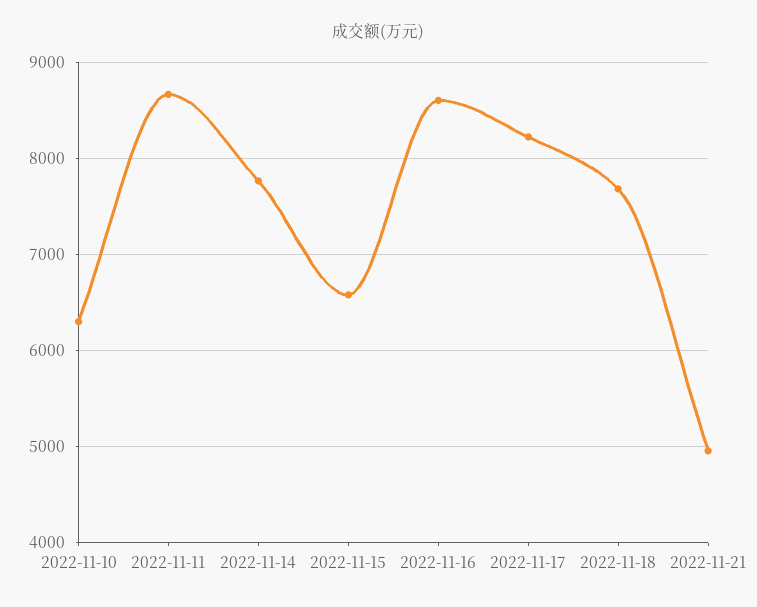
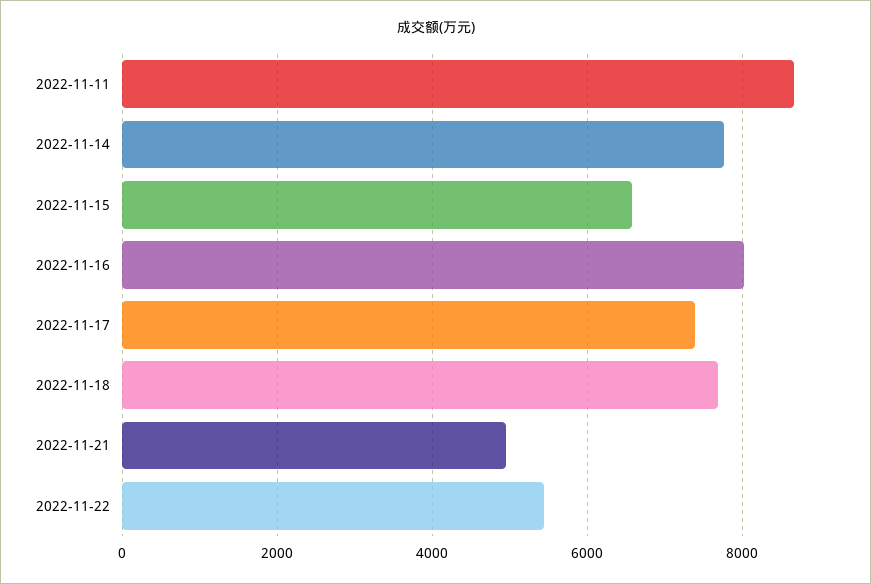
2022-11-10: 6300 -> none
2022-11-16: 8600 -> 8000
2022-11-17: 8200 -> 7400
2022-11-22: none -> 5400

